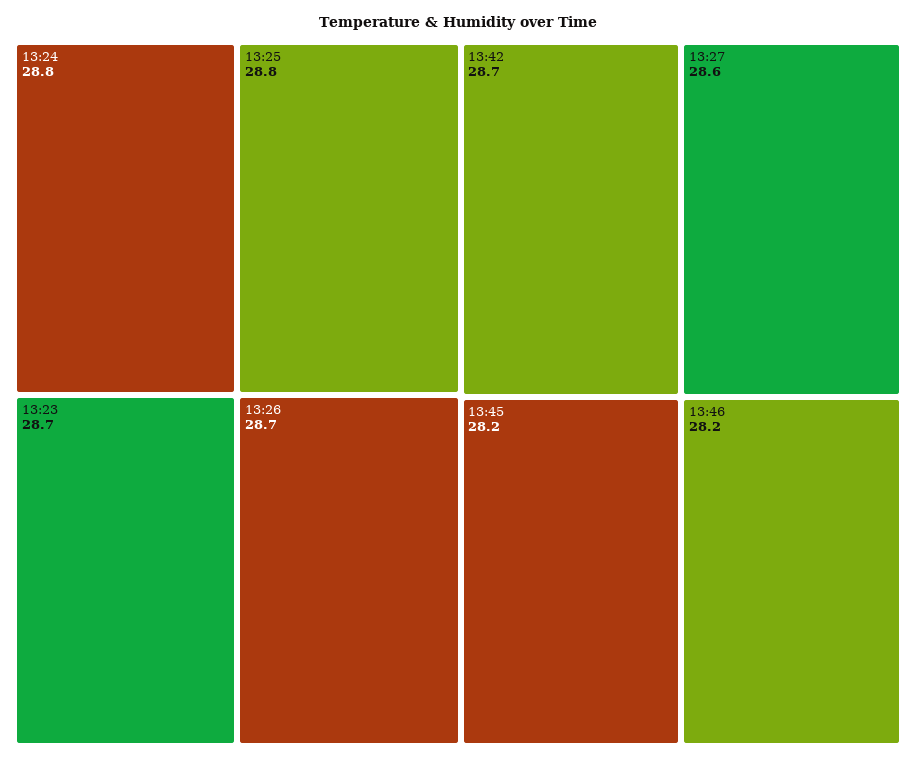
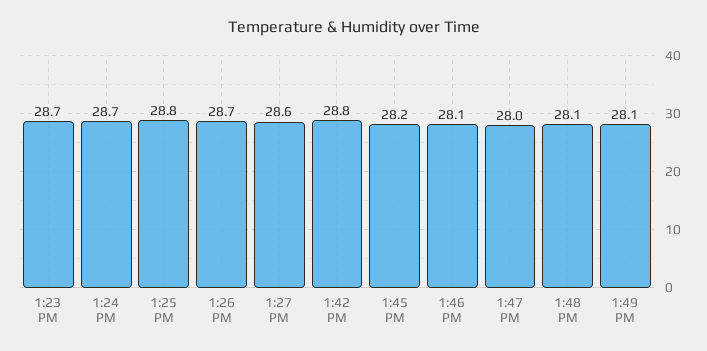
13:24: 28.8 -> 28.7
13:42: 28.7 -> 28.8
13:46: 28.2 -> 28.1
1:47 PM: none -> 28
1:48 PM: none -> 28.1
1:49 PM: none -> 28.1

